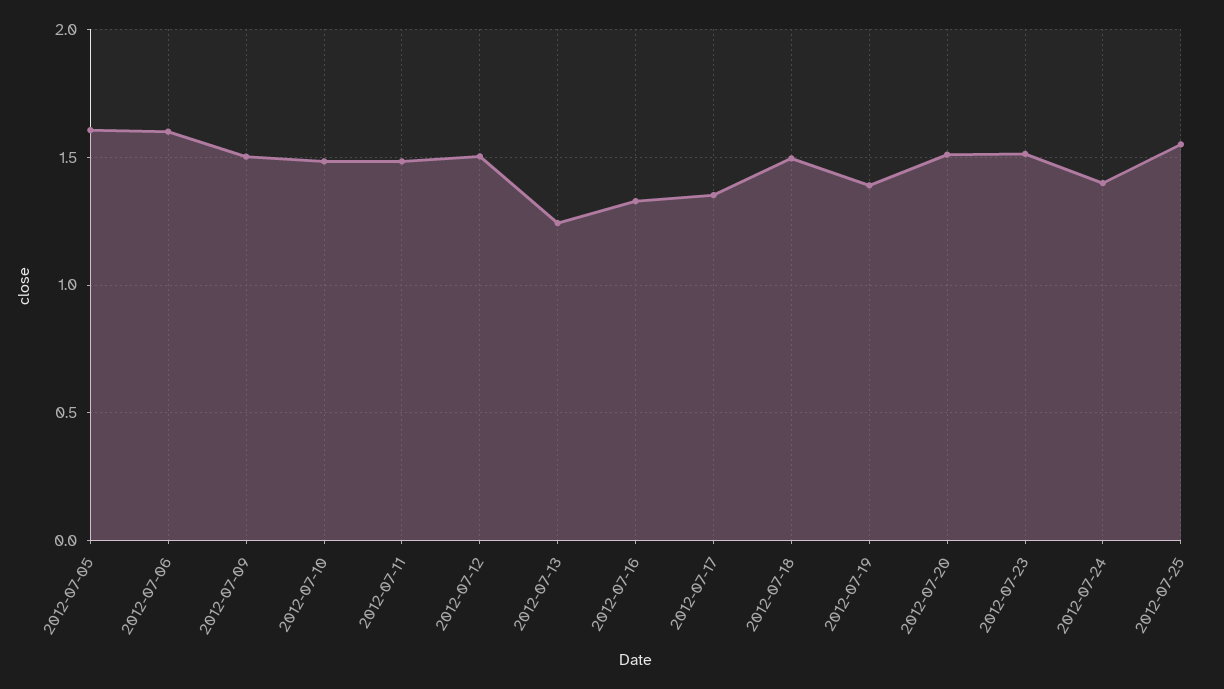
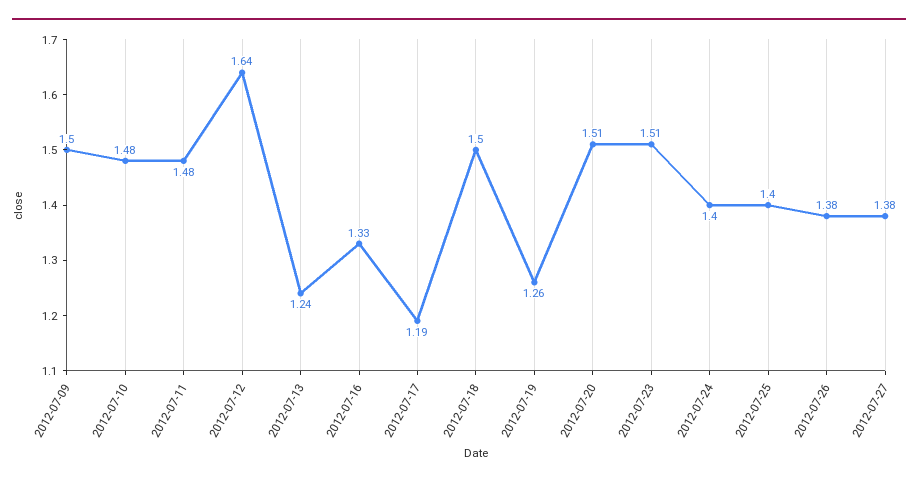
2012-07-05: 1.6 -> none
2012-07-06: 1.6 -> none
2012-07-12: 1.5 -> 1.64
2012-07-17: 1.35 -> 1.19
2012-07-19: 1.4 -> 1.26
2012-07-25: 1.55 -> 1.4
2012-07-26: none -> 1.38
2012-07-27: none -> 1.38

